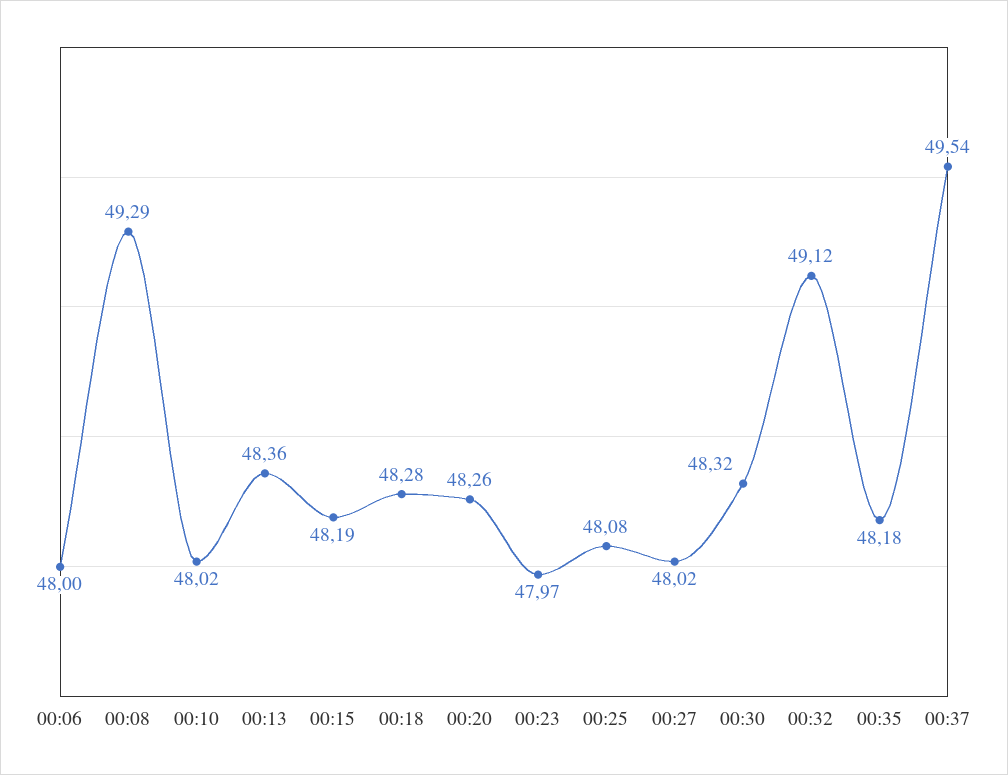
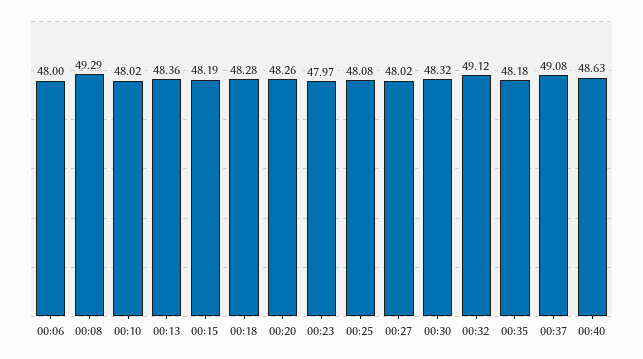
00:37: 49.54 -> 49.08
00:40: none -> 48.63

